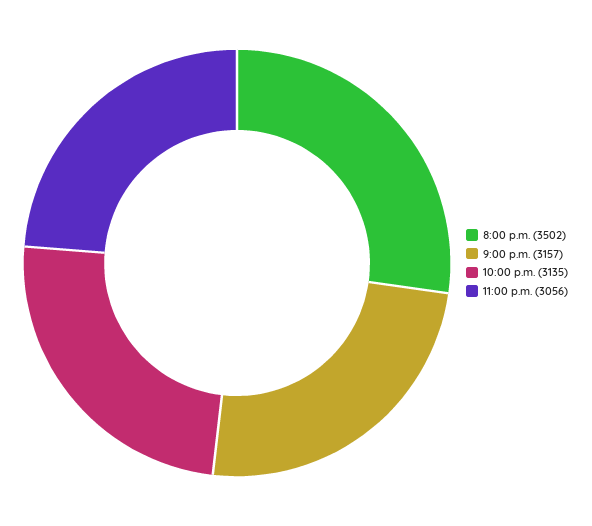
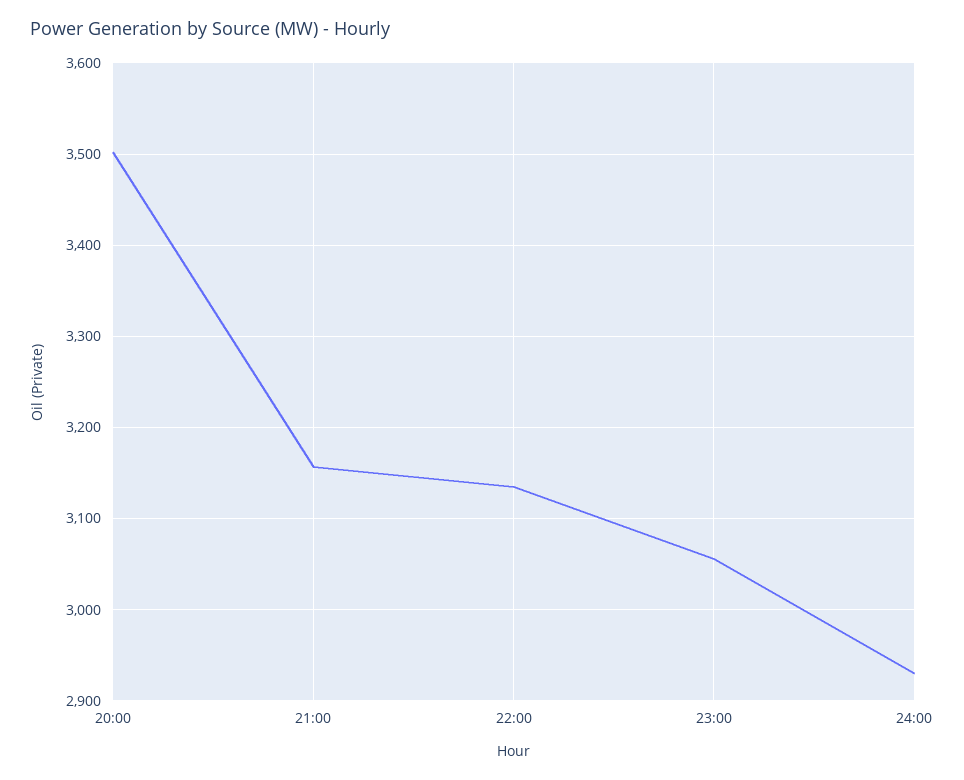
24:00: none -> 2930

